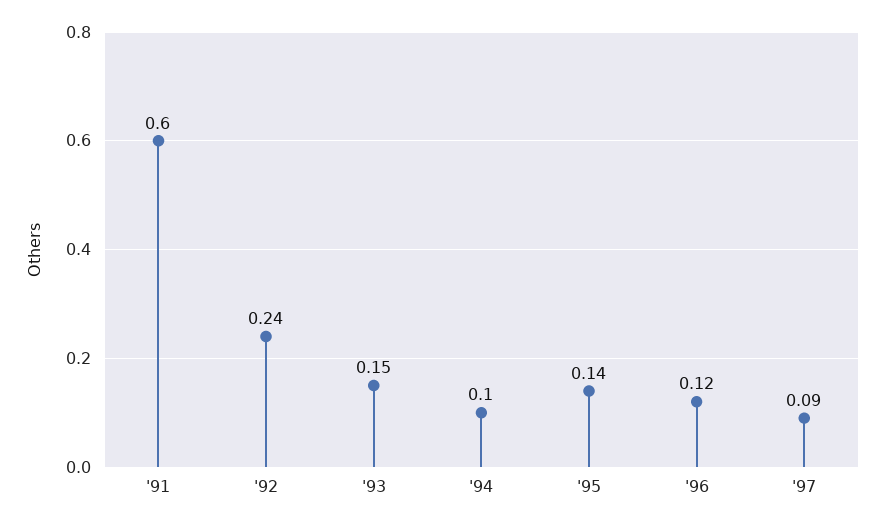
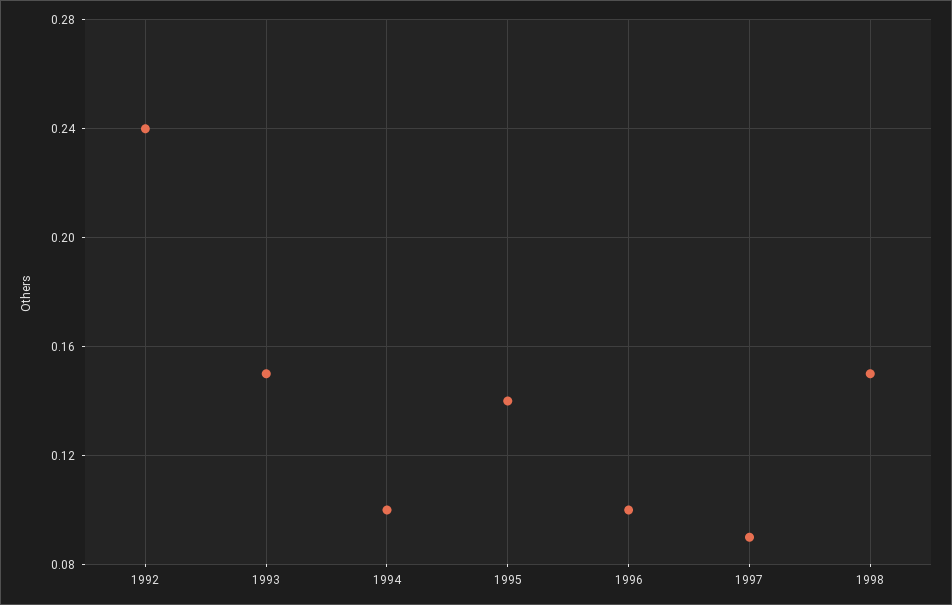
'91: 0.6 -> none
'96: 0.12 -> 0.1
1998: none -> 0.15

